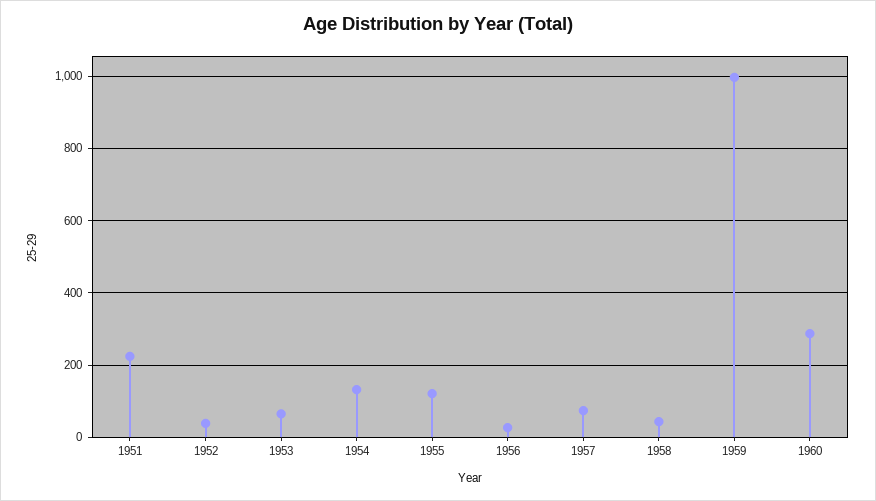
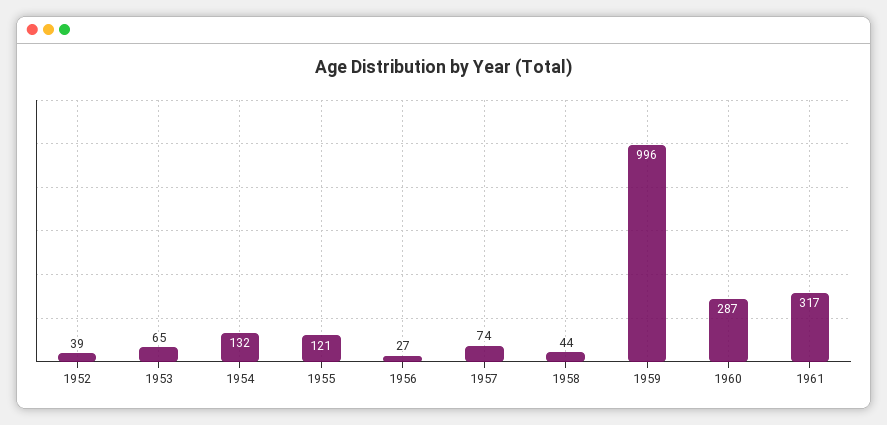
1951: 220 -> none
1961: none -> 317

